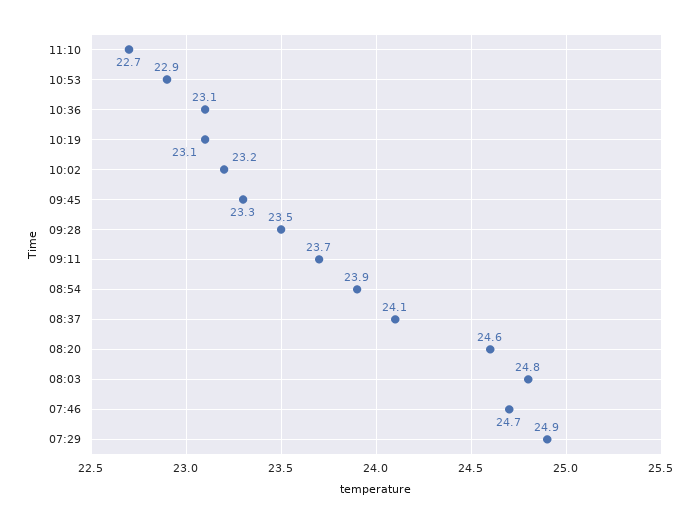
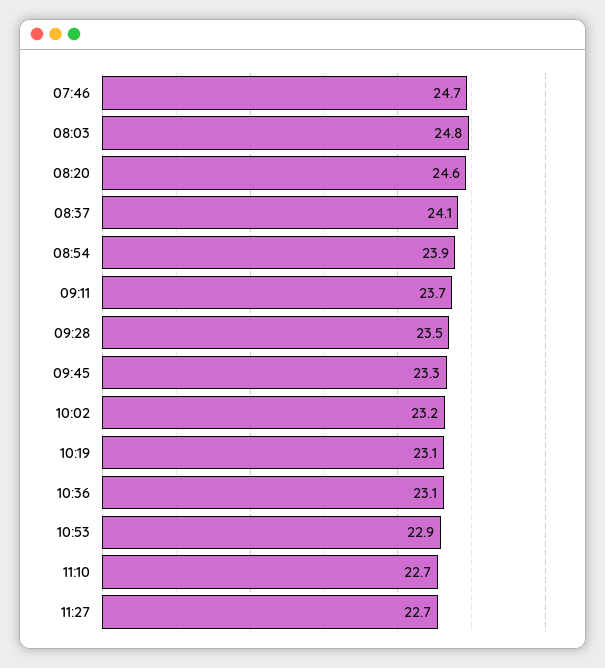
07:29: 24.9 -> none
11:27: none -> 22.7

